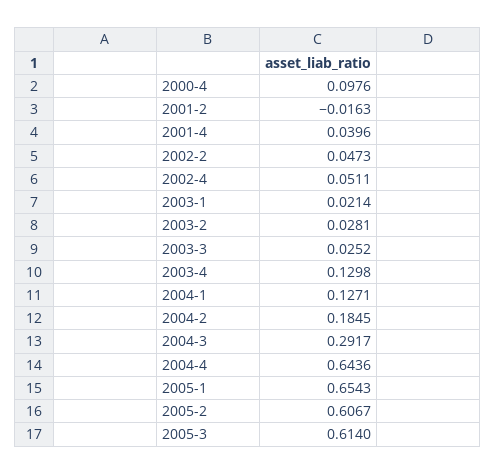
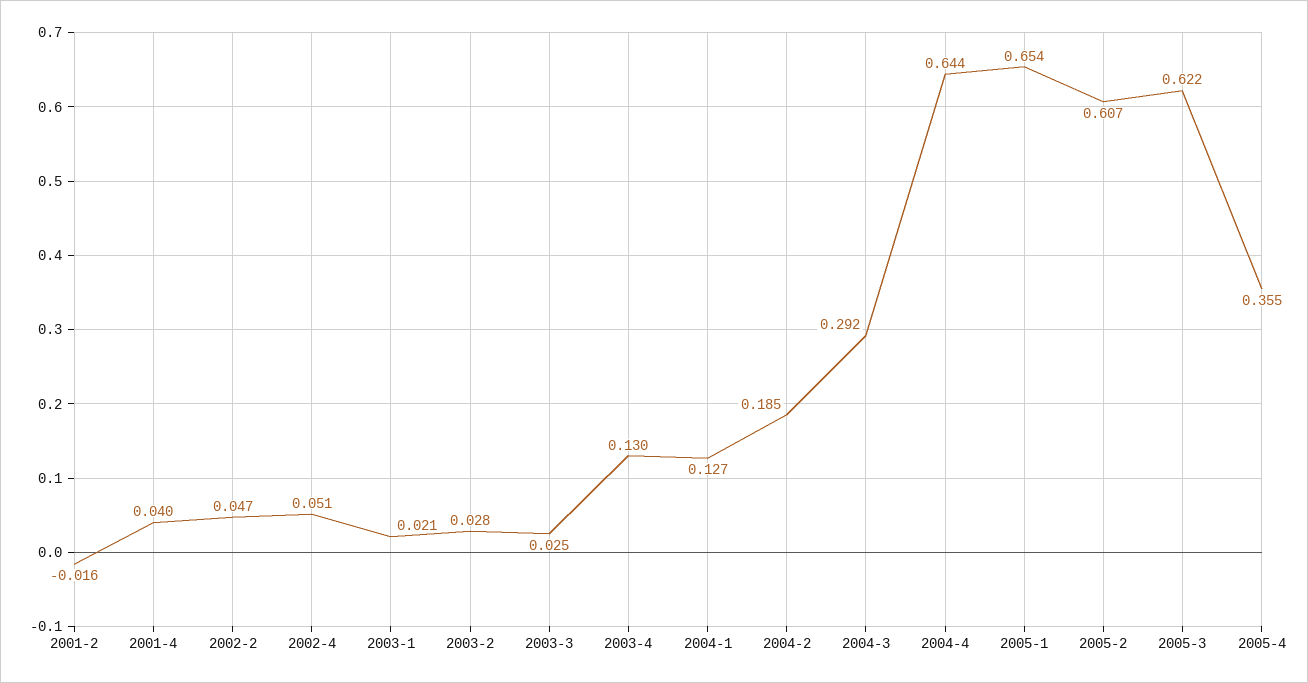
2000-4: 0.0976 -> none
2005-3: 0.614 -> 0.622
2005-4: none -> 0.355

